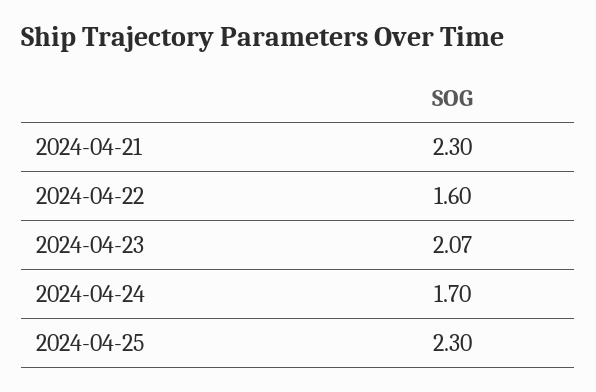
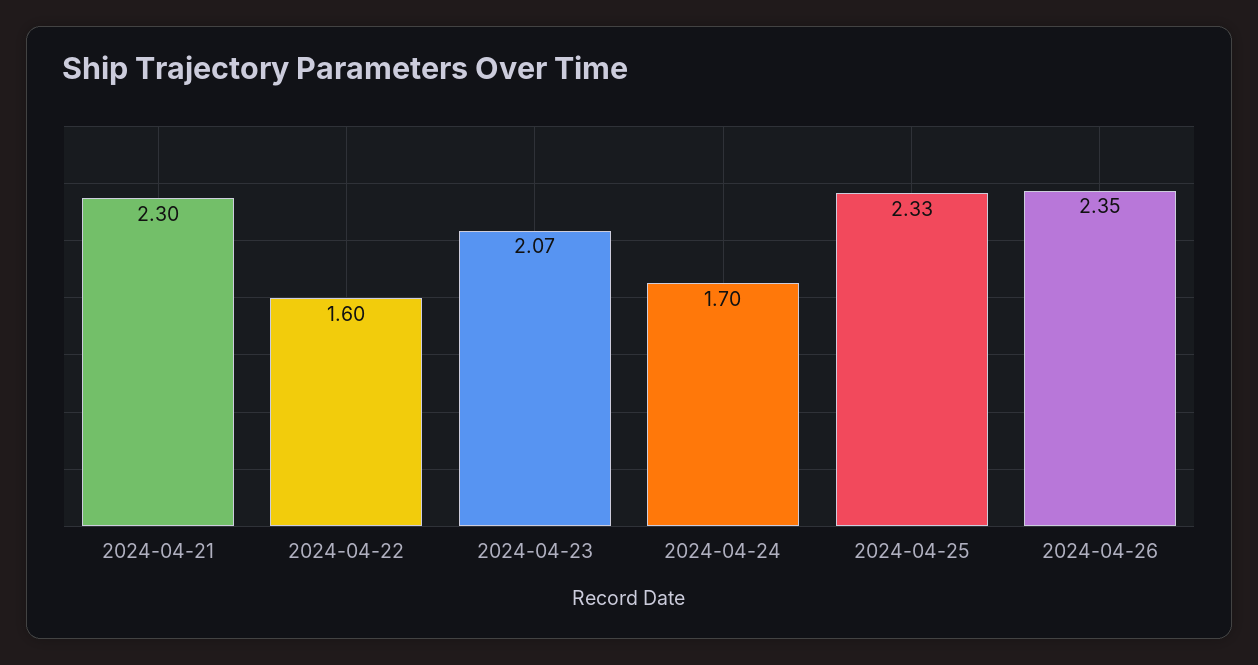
2024-04-25: 2.3 -> 2.33
2024-04-26: none -> 2.35

